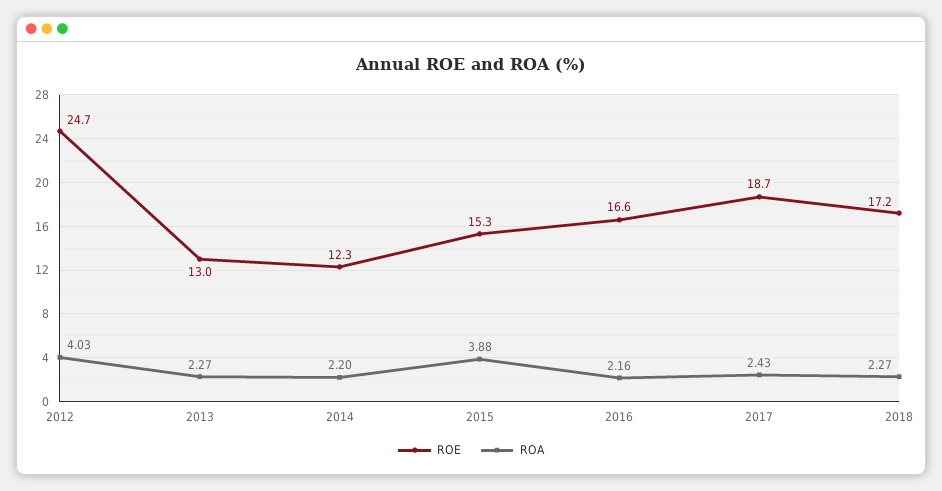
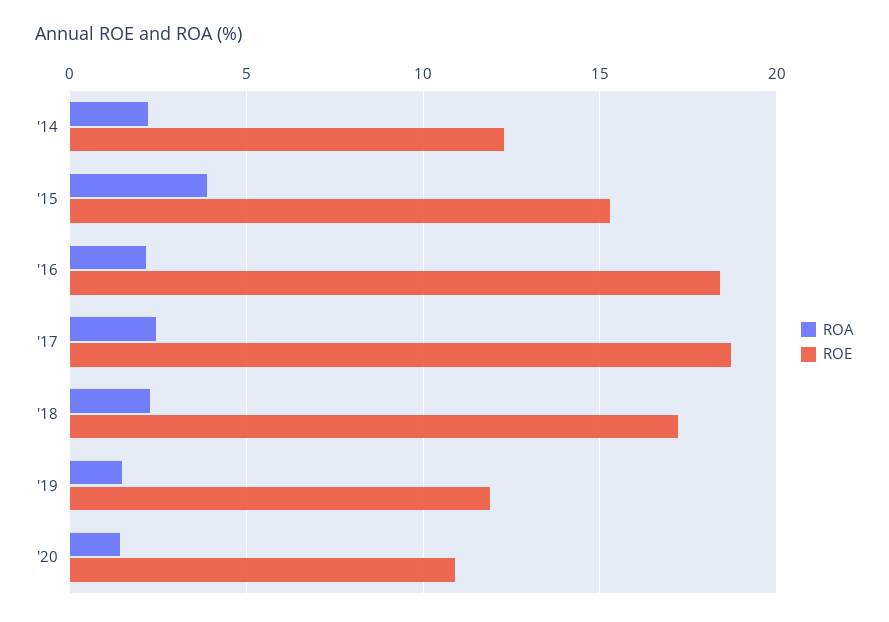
ROE, 2012: 24.7 -> none
ROA, 2012: 4.03 -> none
ROE, 2013: 13 -> none
ROA, 2013: 2.27 -> none
ROE, 2016: 16.6 -> 18.5
ROA, '19: none -> 1.5
ROE, '19: none -> 12
ROA, '20: none -> 1.5
ROE, '20: none -> 11

